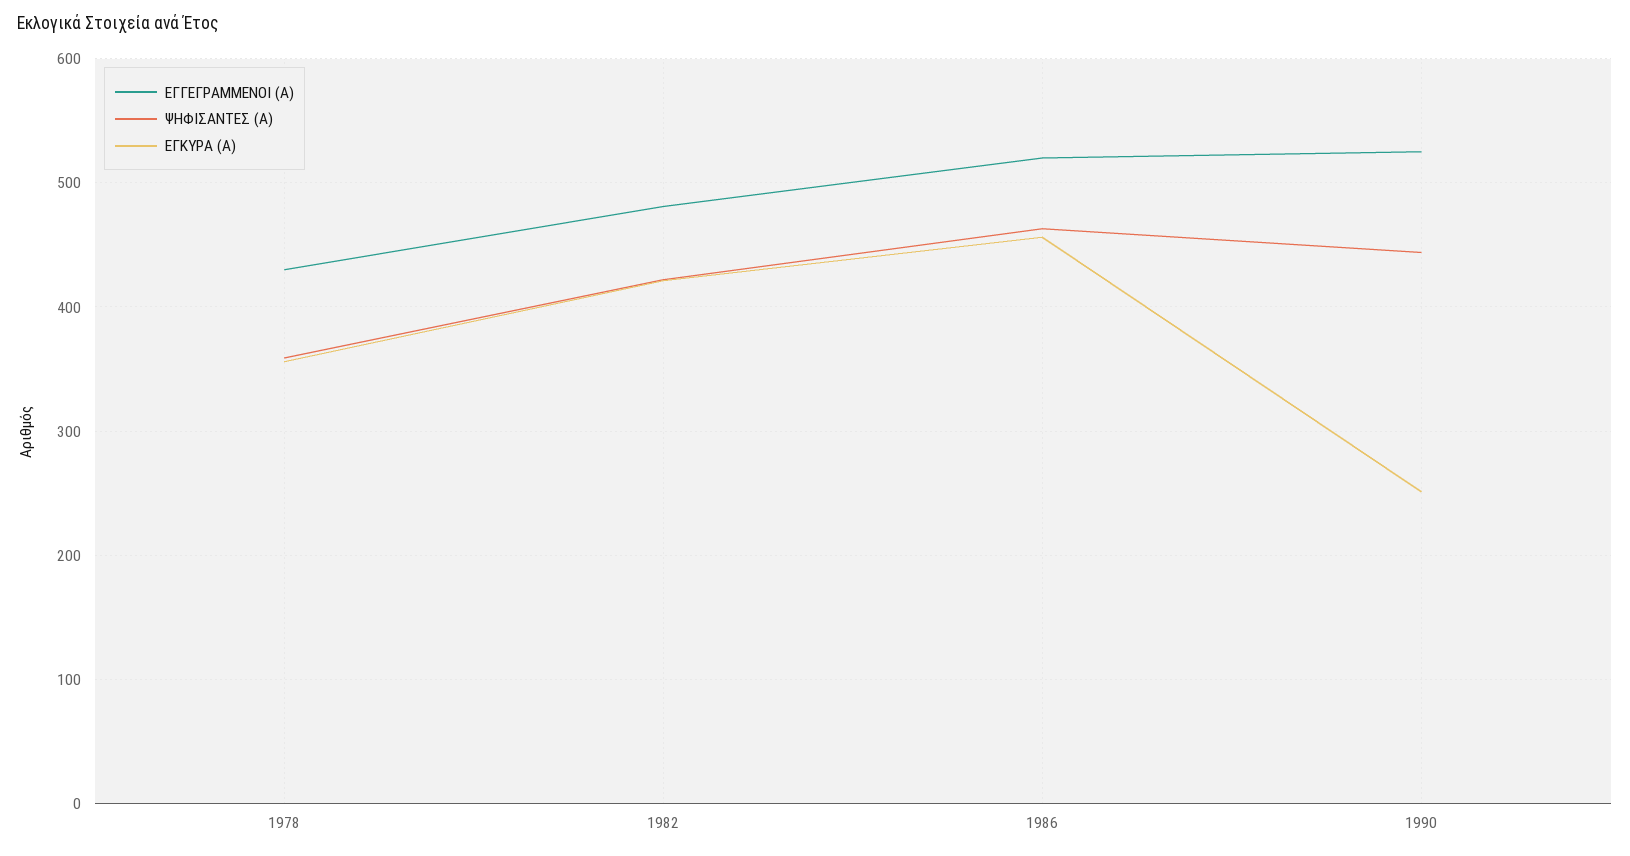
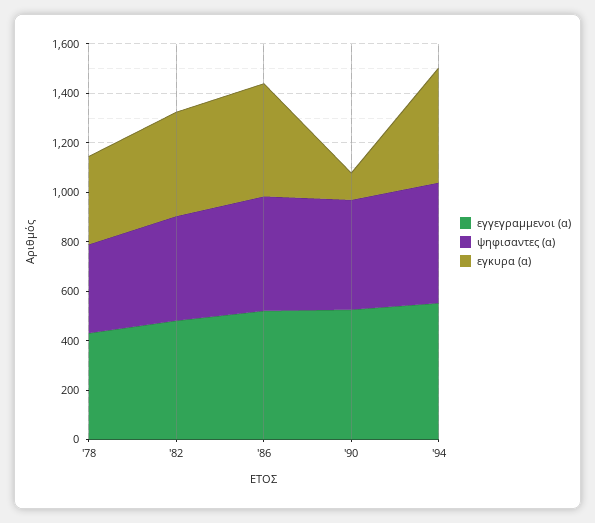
ΕΓΚΥΡΑ (Α), 1990: 250 -> 100
ΕΓΓΕΓΡΑΜΜΕΝΟΙ (Α), '94: none -> 550
ΨΗΦΙΣΑΝΤΕΣ (Α), '94: none -> 500
ΕΓΚΥΡΑ (Α), '94: none -> 450

